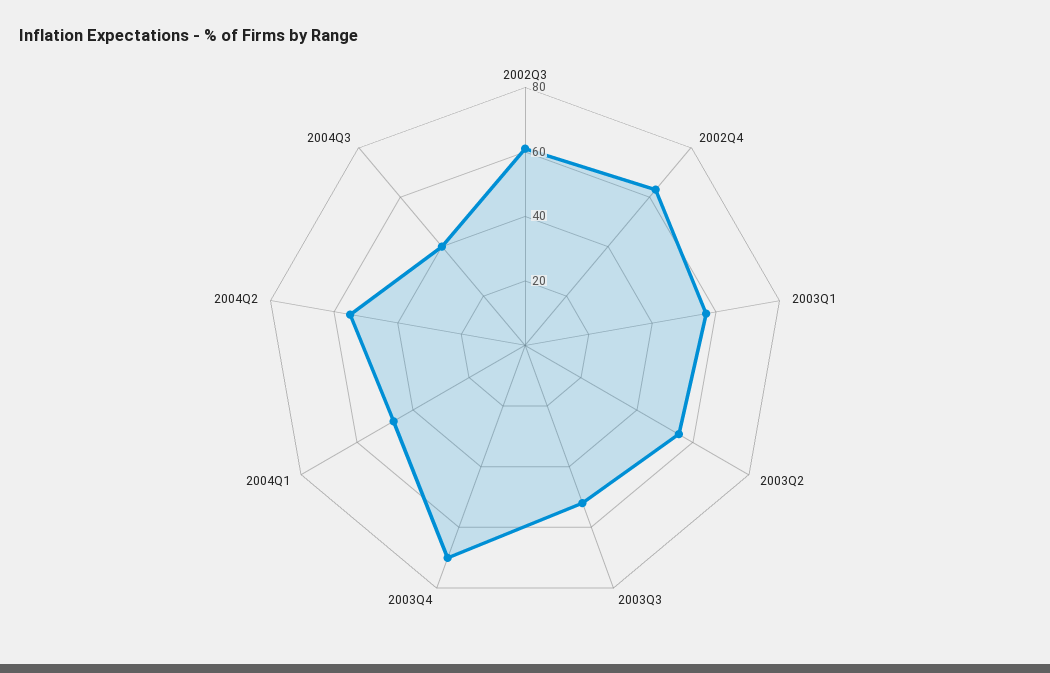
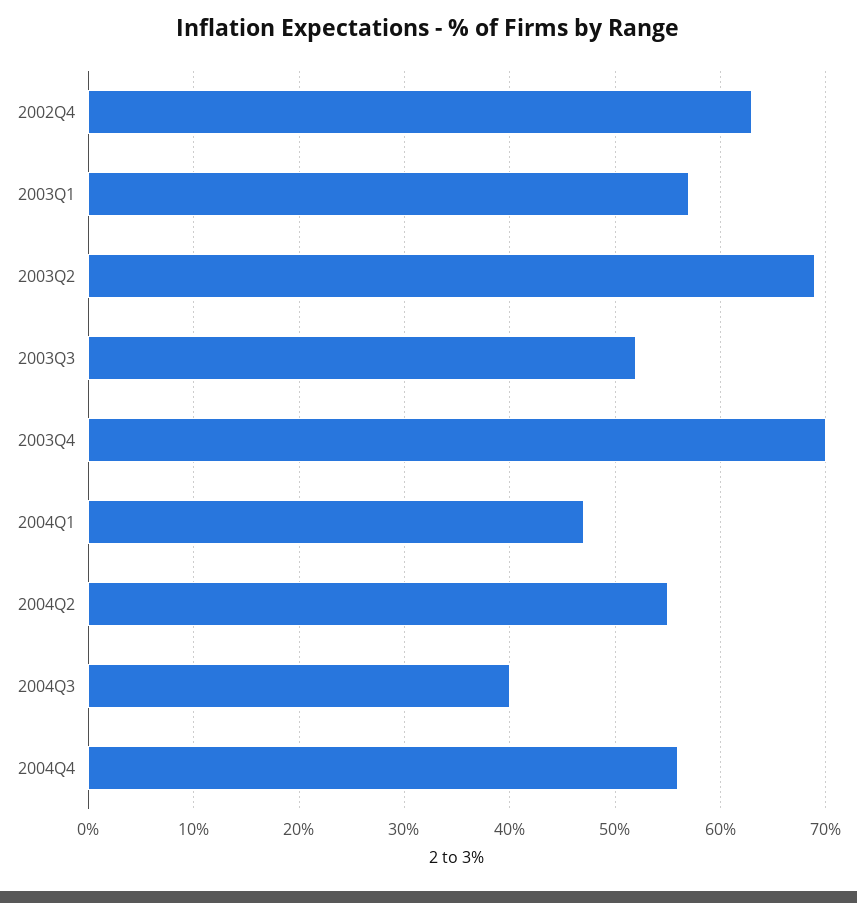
2002Q3: 60 -> none
2003Q2: 55 -> 69
2004Q4: none -> 56

